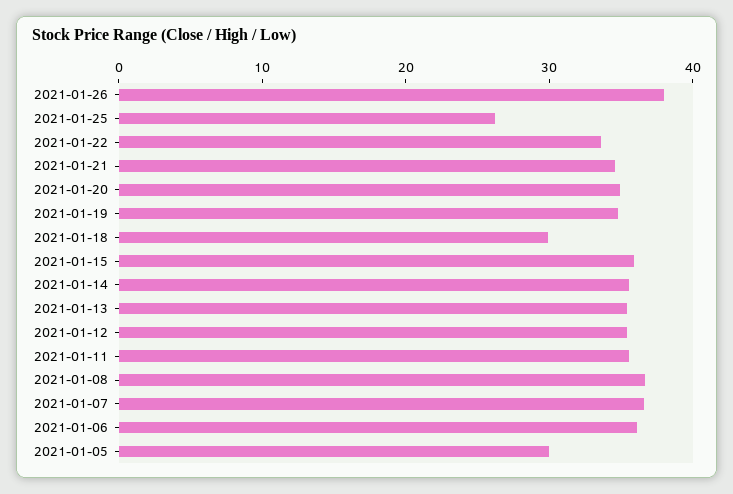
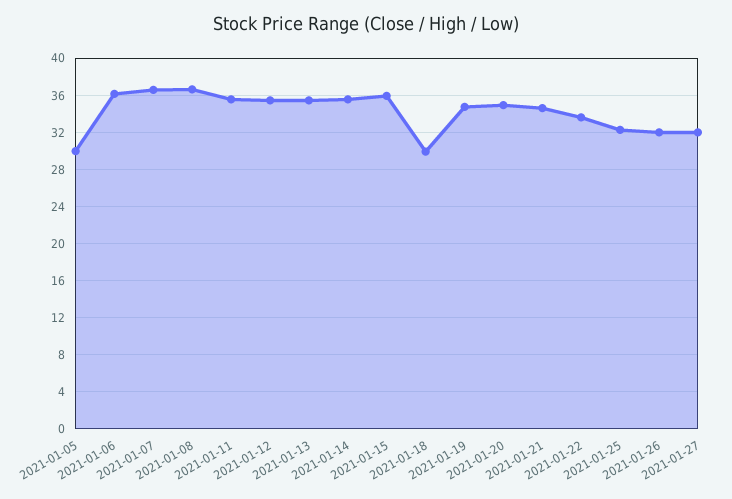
2021-01-26: 38 -> 32
2021-01-25: 26 -> 32
2021-01-27: none -> 32

